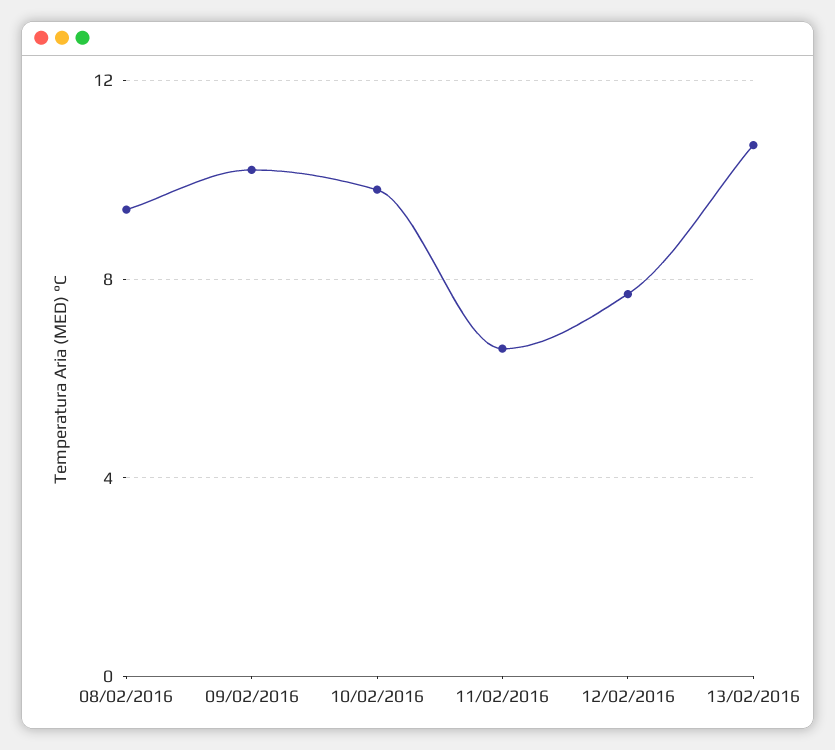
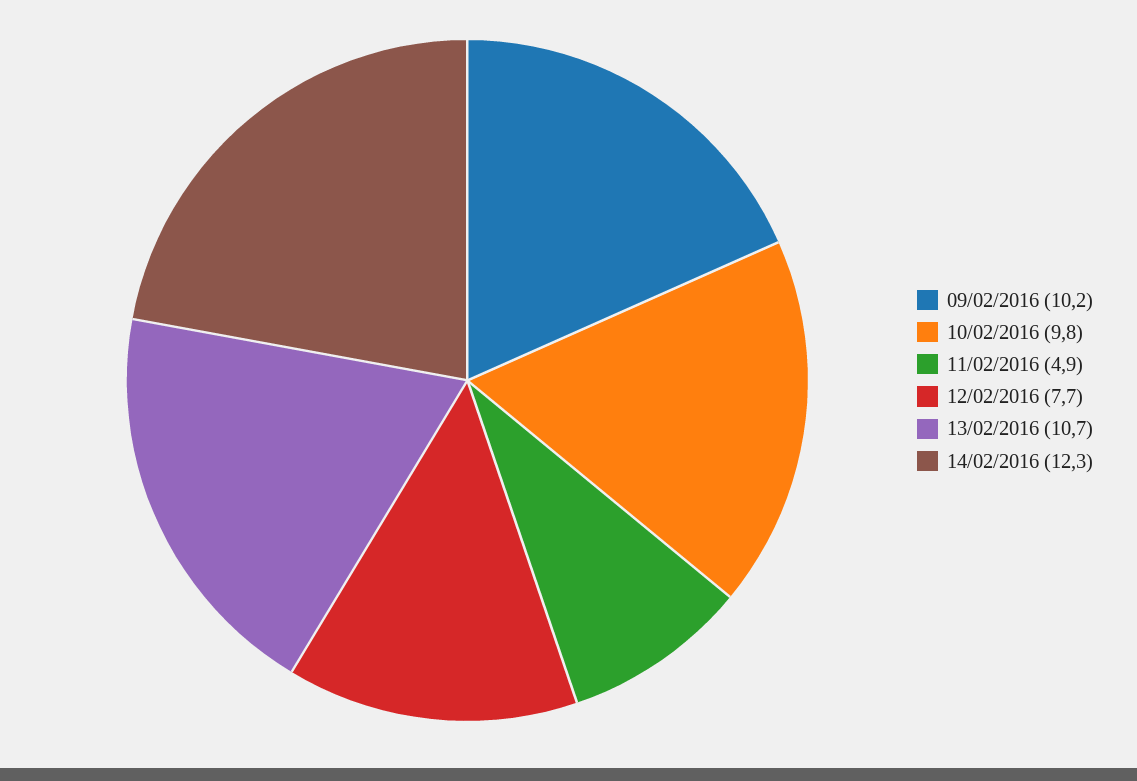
08/02/2016: 9.5 -> none
11/02/2016: 6.5 -> 4.9
14/02/2016: none -> 12.3

